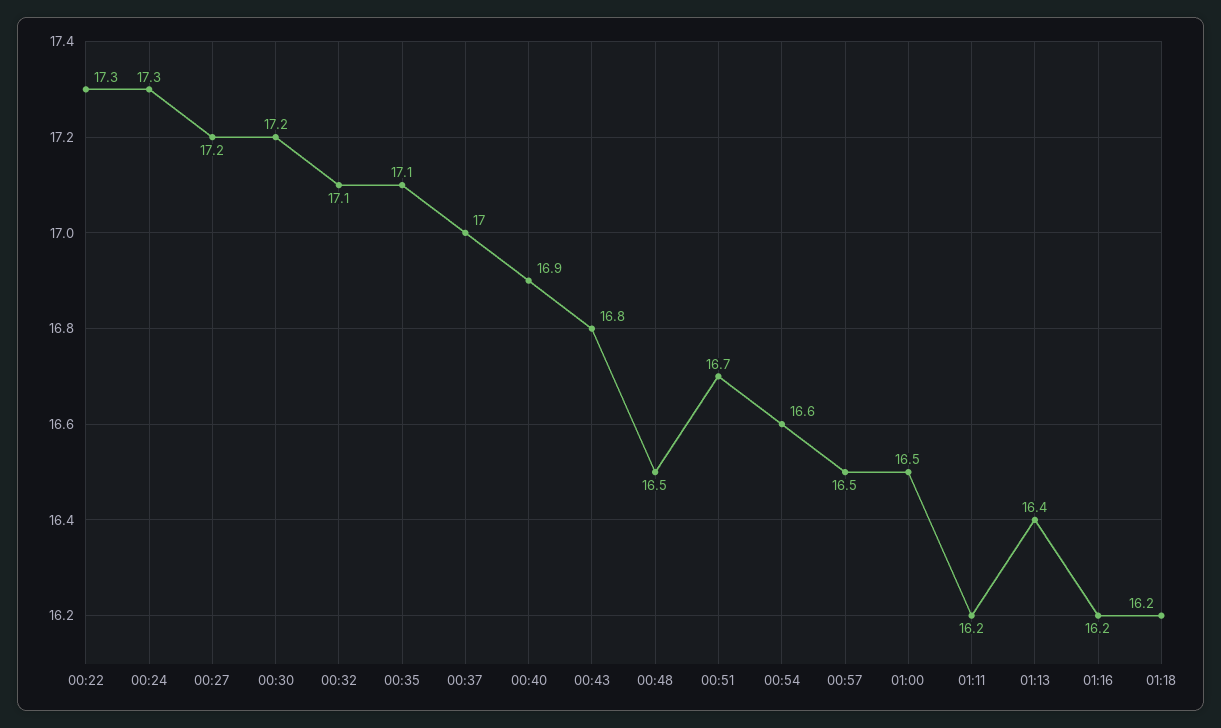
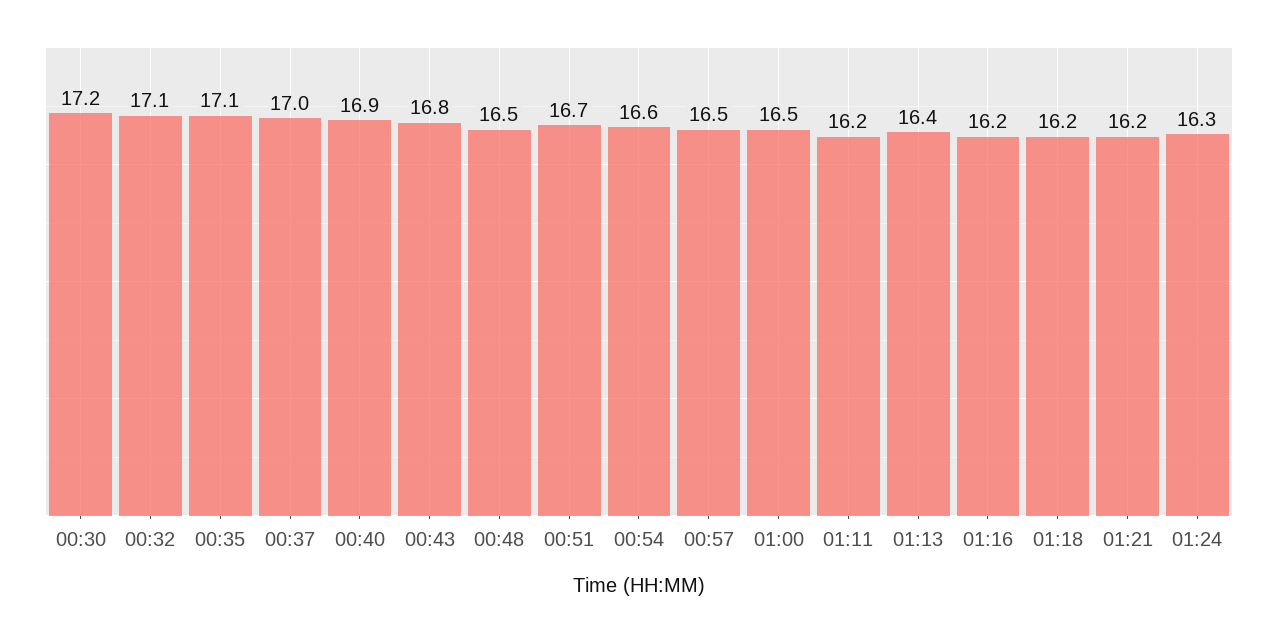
00:22: 17.3 -> none
00:24: 17.3 -> none
00:27: 17.2 -> none
01:21: none -> 16.2
01:24: none -> 16.3

